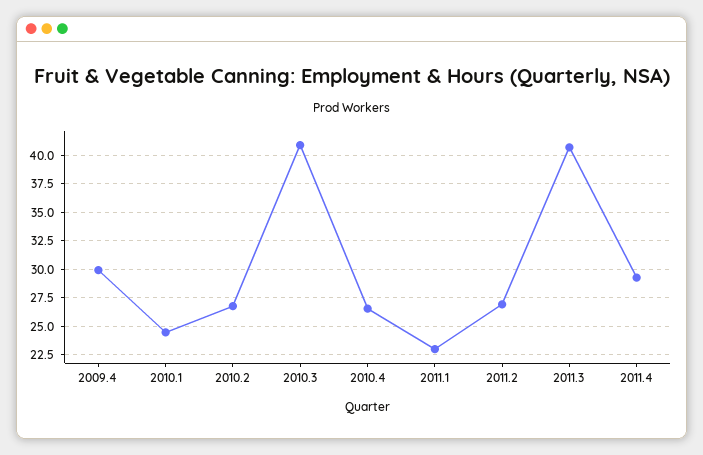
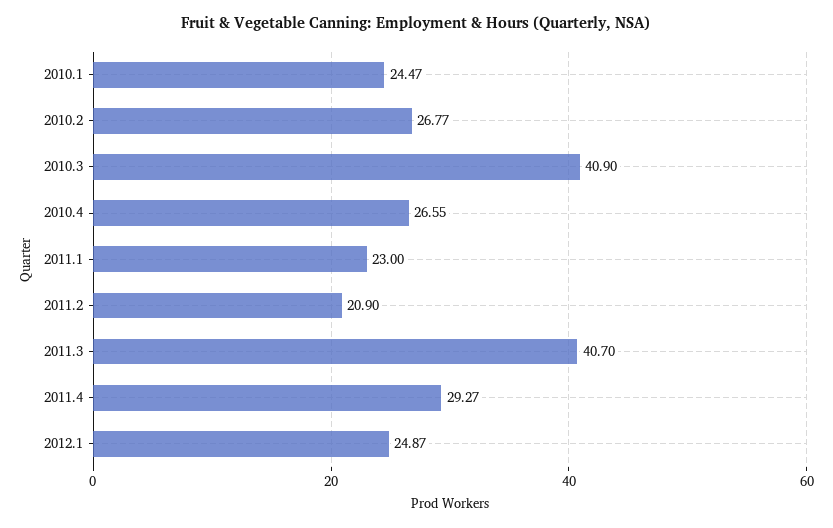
2009.4: 30 -> none
2011.2: 27.5 -> 20.9
2012.1: none -> 24.87

